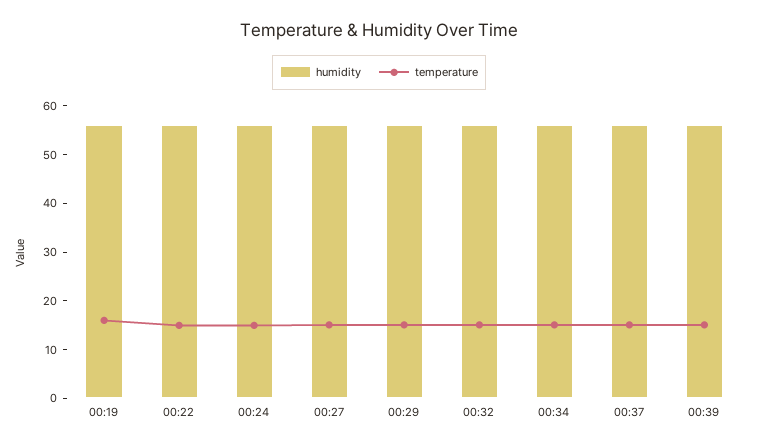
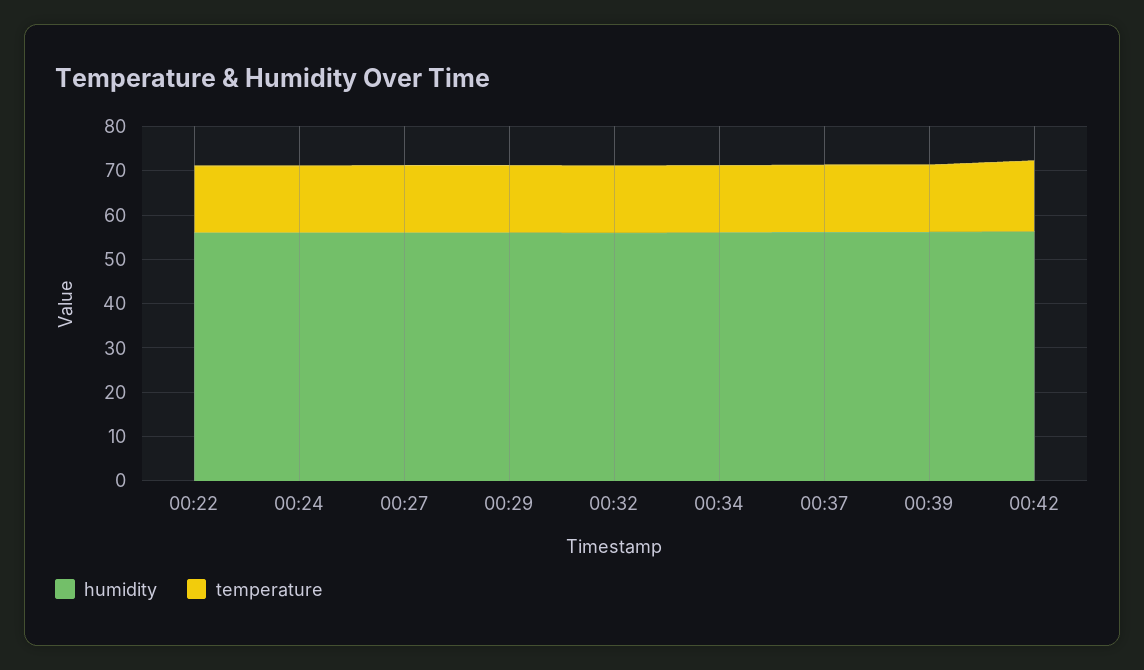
humidity, 00:19: 56 -> none
temperature, 00:19: 16 -> none
humidity, 00:42: none -> 56
temperature, 00:42: none -> 16

